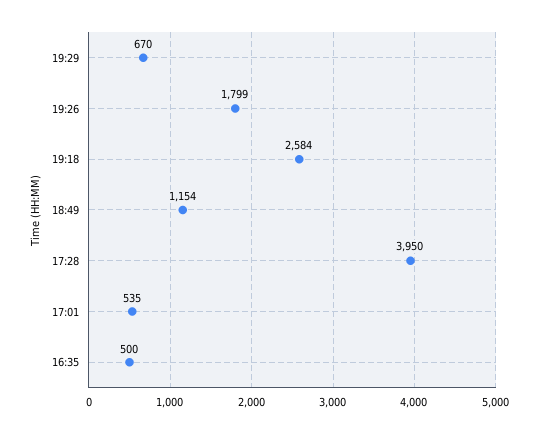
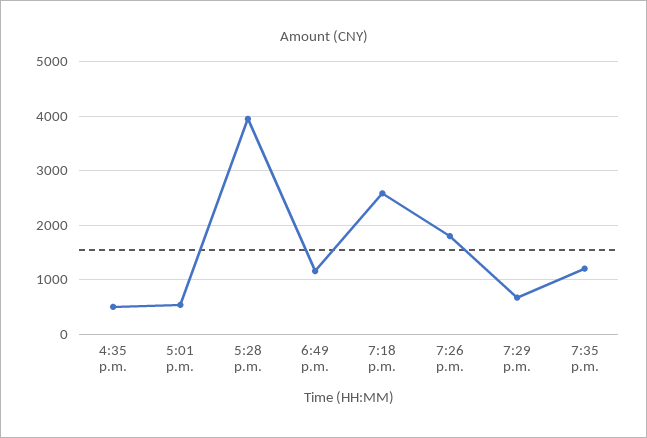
7:35 p.m.: none -> 1200

